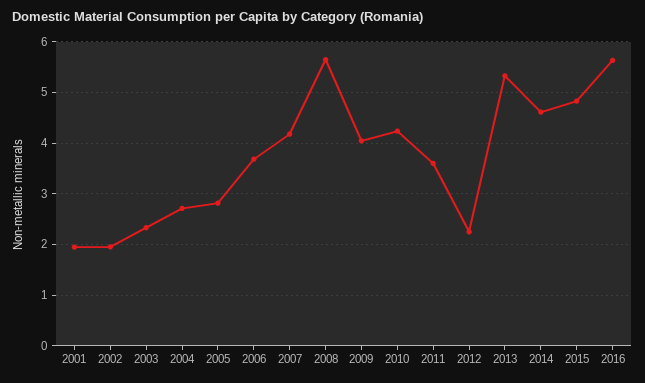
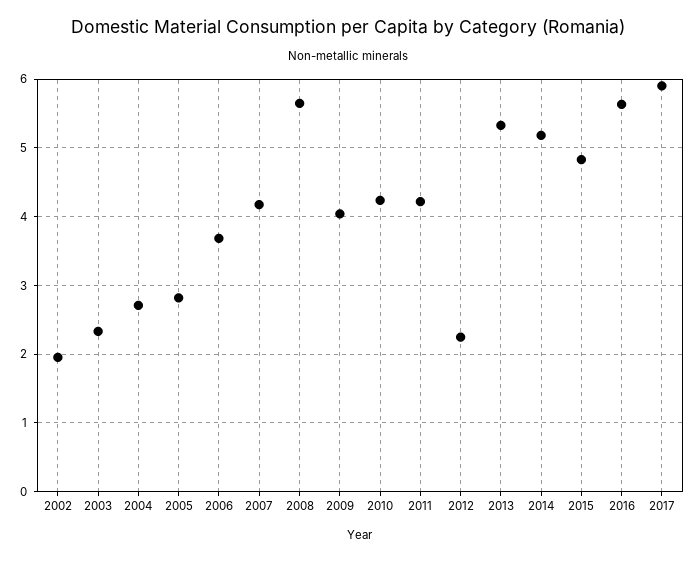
2001: 2 -> none
2011: 3.6 -> 4.2
2014: 4.6 -> 5.2
2017: none -> 5.9

